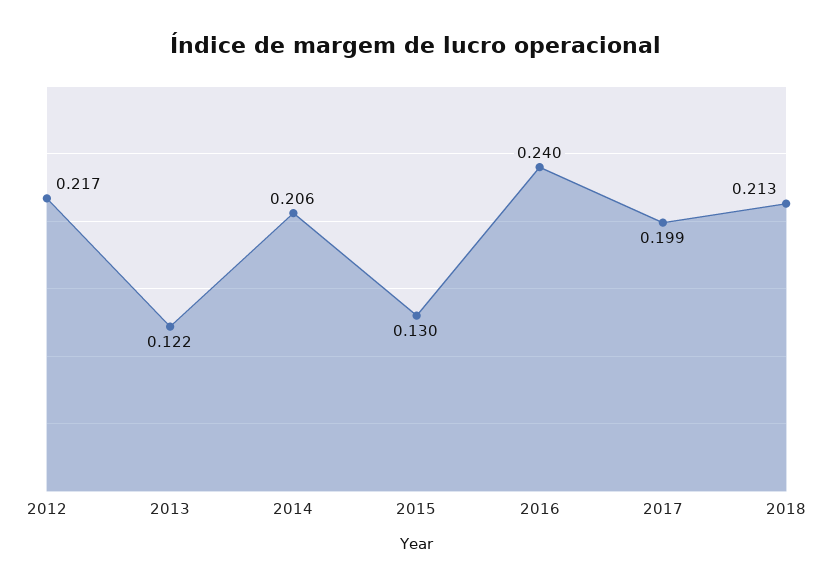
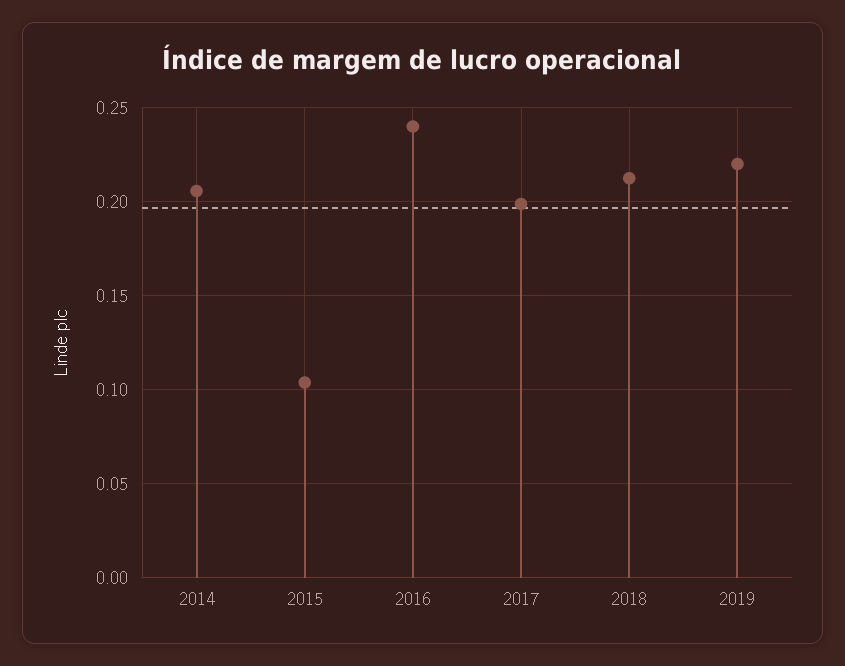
2012: 0.217 -> none
2013: 0.122 -> none
2015: 0.13 -> 0.105
2019: none -> 0.22

